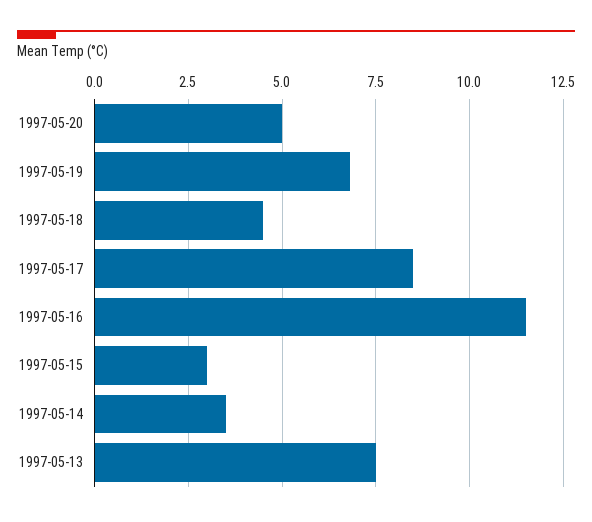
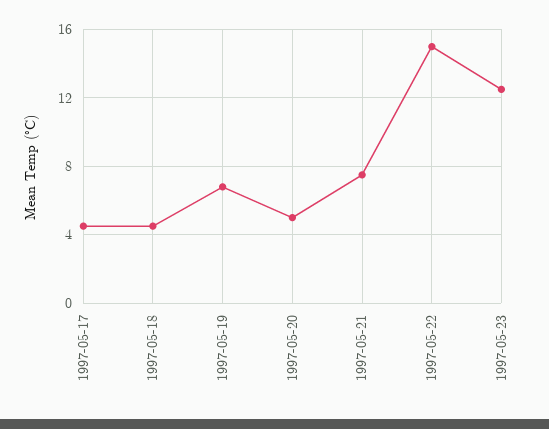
1997-05-17: 8.5 -> 4.5
1997-05-16: 11.5 -> none
1997-05-15: 3 -> none
1997-05-14: 3.5 -> none
1997-05-13: 7.5 -> none
1997-05-21: none -> 7.5
1997-05-22: none -> 15
1997-05-23: none -> 12.5

